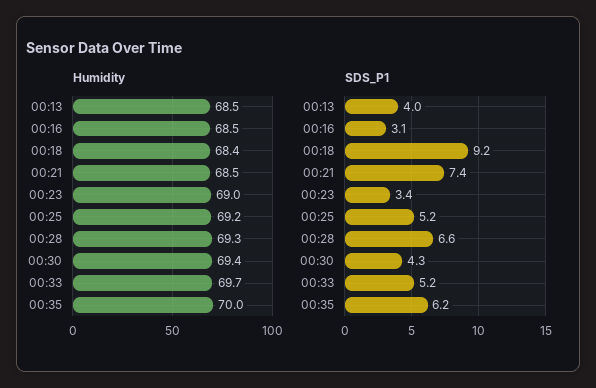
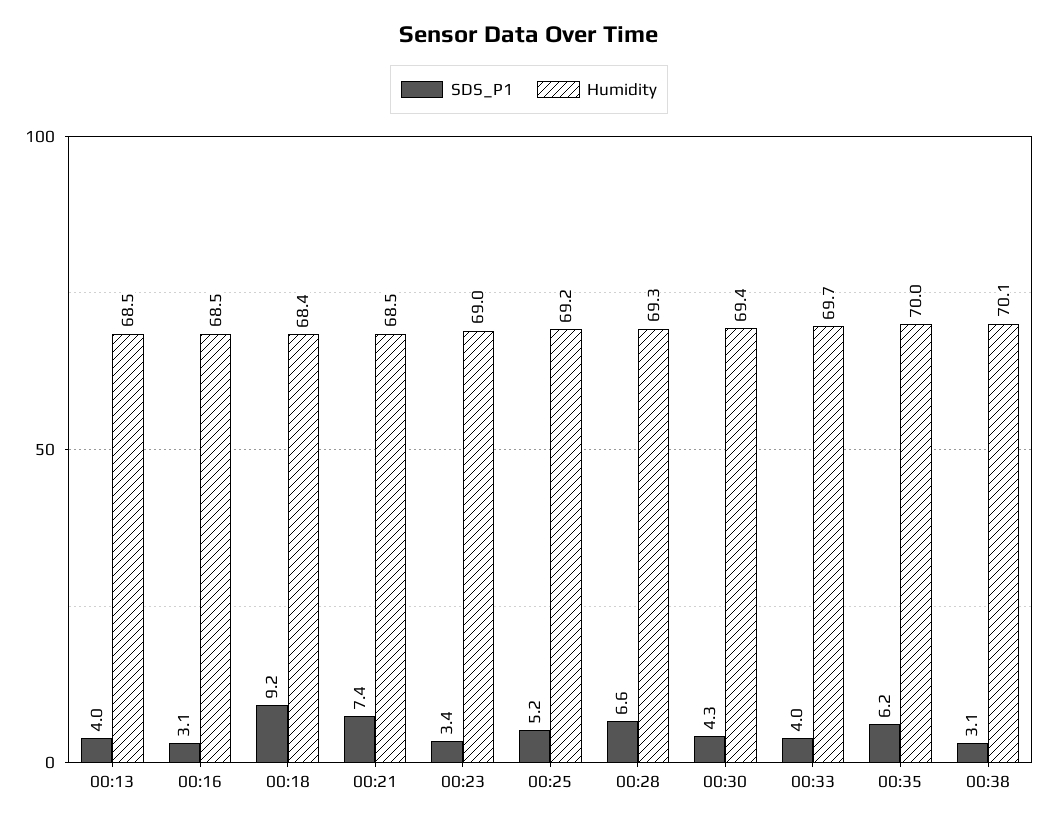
SDS_P1, 00:33: 5.2 -> 4
SDS_P1, 00:38: none -> 3.1
Humidity, 00:38: none -> 70.1

